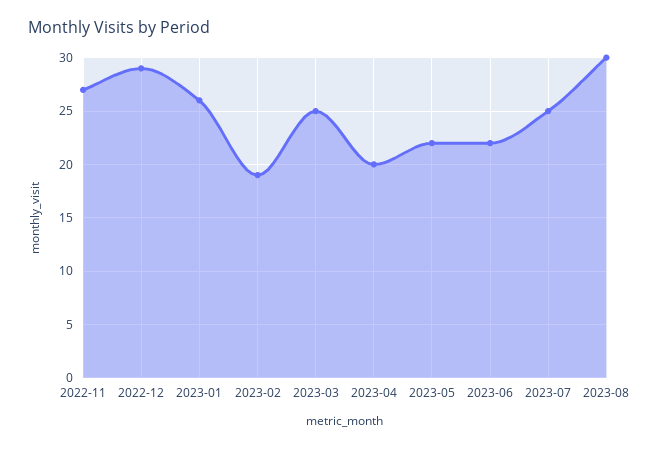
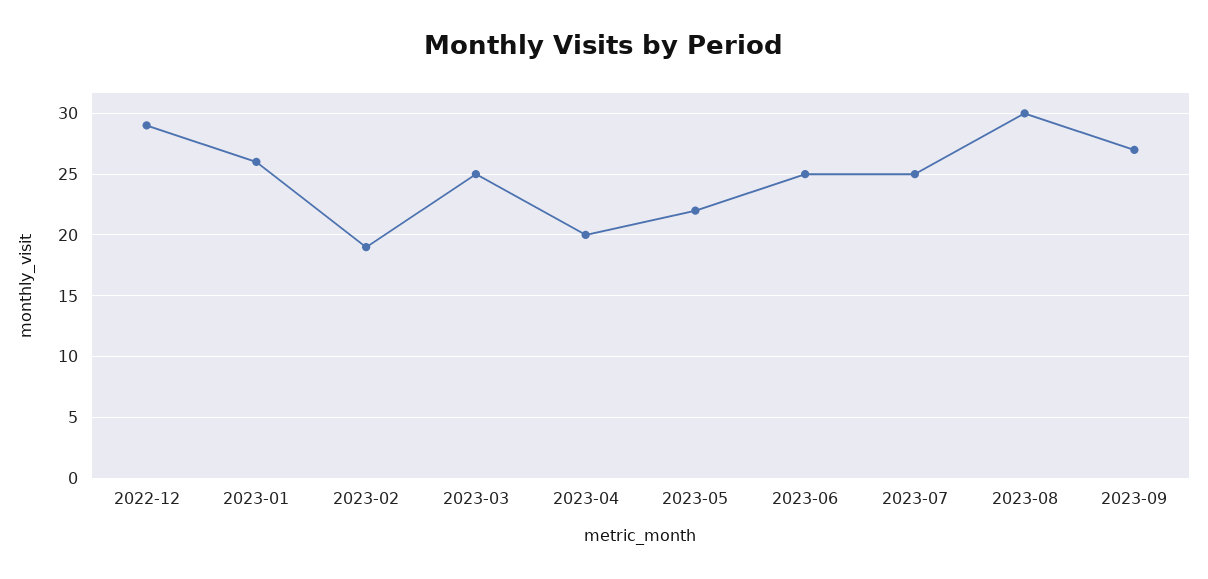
2022-11: 27 -> none
2023-06: 22 -> 25
2023-09: none -> 27

